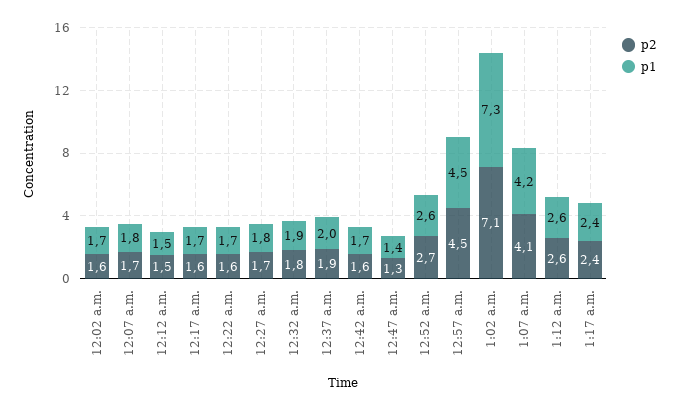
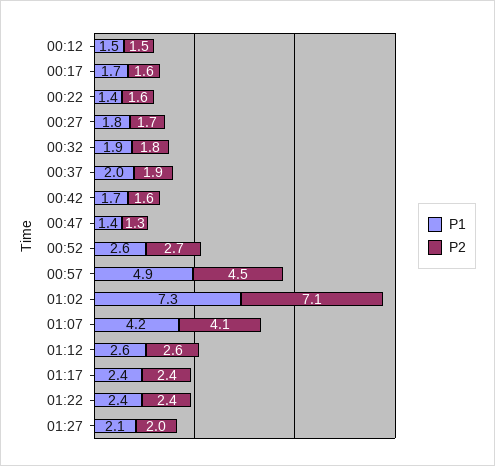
p2, 12:02 a.m.: 1.6 -> none
p1, 12:02 a.m.: 1.7 -> none
p2, 12:07 a.m.: 1.7 -> none
p1, 12:07 a.m.: 1.8 -> none
p1, 12:22 a.m.: 1.7 -> 1.4
p1, 12:57 a.m.: 4.5 -> 4.9
p1, 01:22: none -> 2.4
p2, 01:22: none -> 2.4
p1, 01:27: none -> 2.1
p2, 01:27: none -> 2

